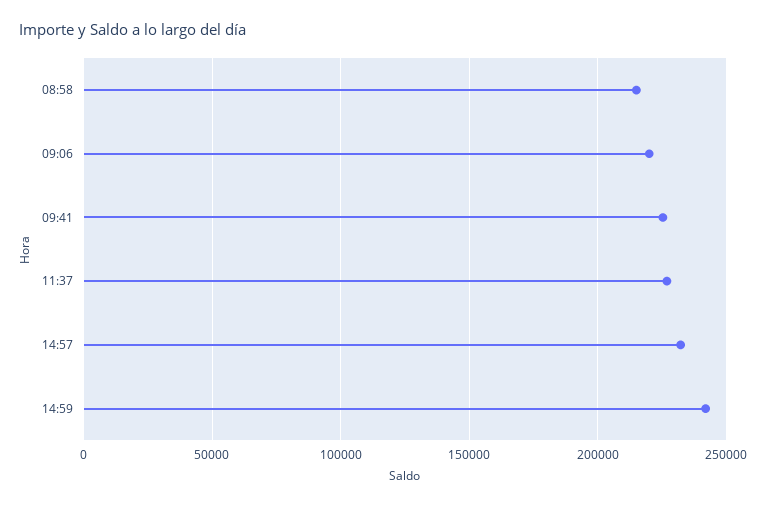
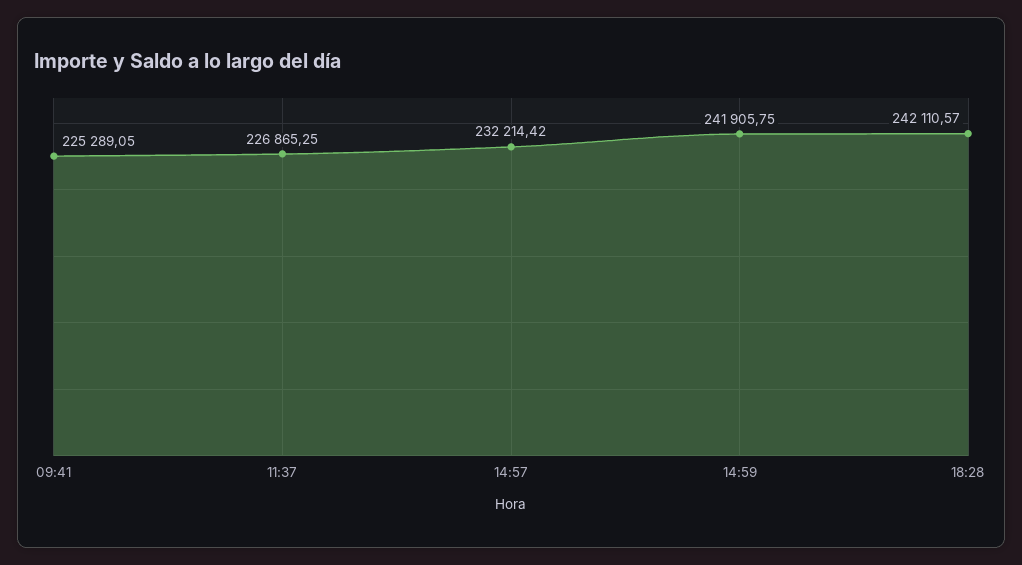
08:58: 215000 -> none
09:06: 220000 -> none
18:28: none -> 242110.57

